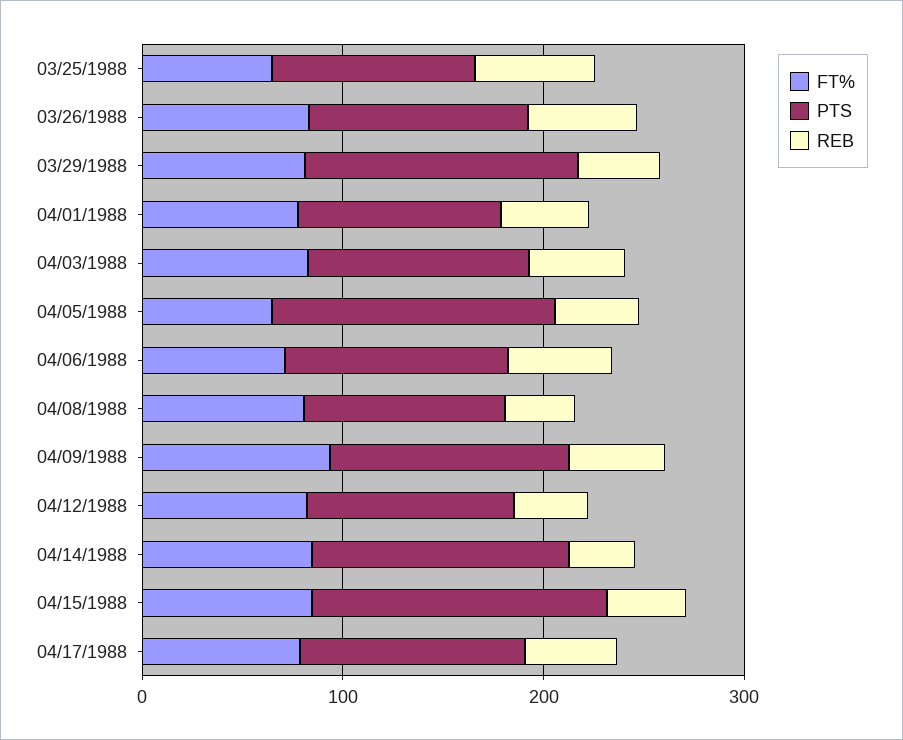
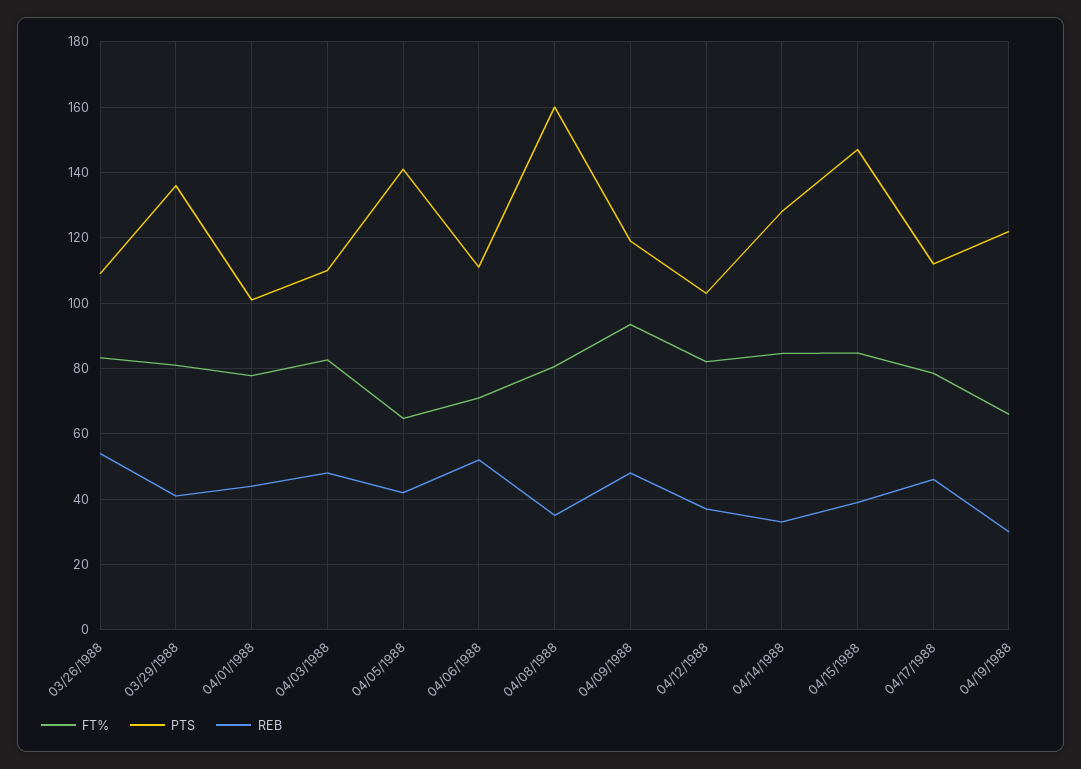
FT%, 03/25/1988: 60 -> none
PTS, 03/25/1988: 100 -> none
REB, 03/25/1988: 60 -> none
PTS, 04/08/1988: 100 -> 160
FT%, 04/19/1988: none -> 66
PTS, 04/19/1988: none -> 122
REB, 04/19/1988: none -> 30

